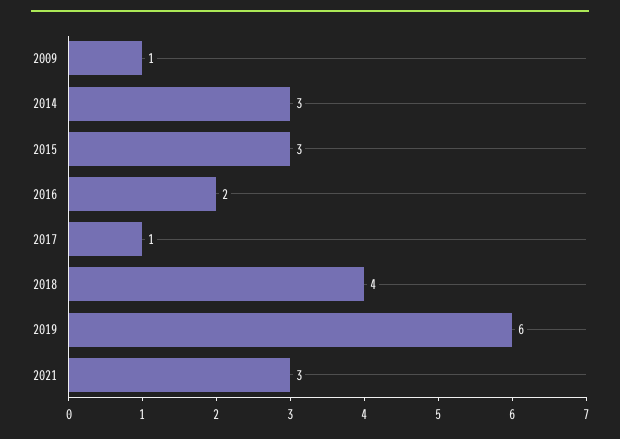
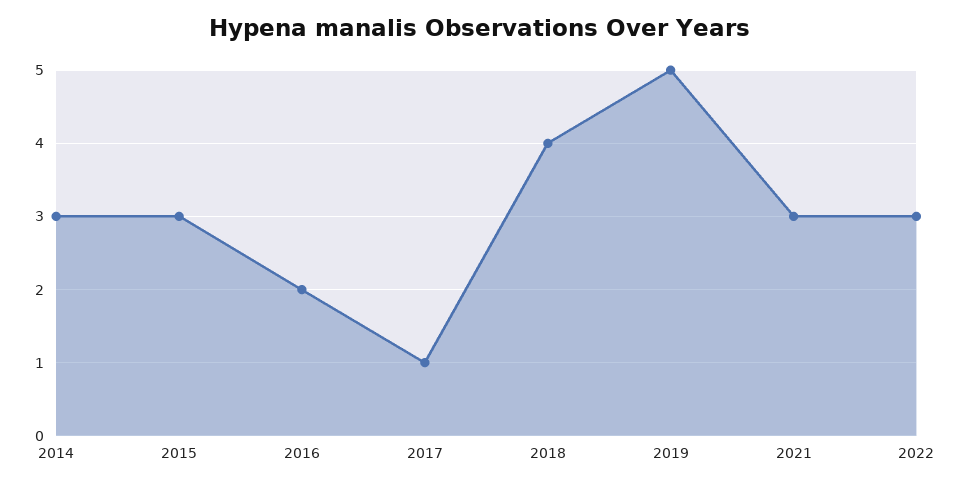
2009: 1 -> none
2019: 6 -> 5
2022: none -> 3

